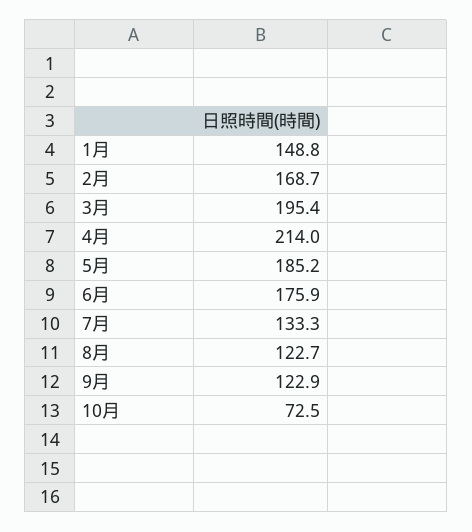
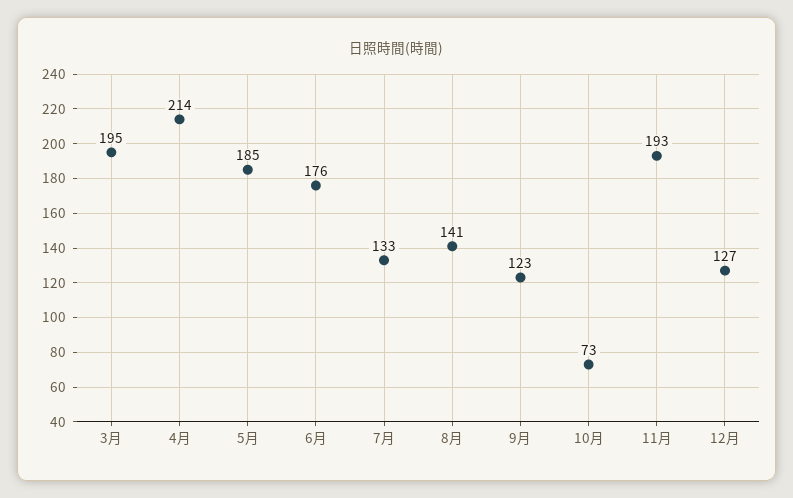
1月: 148.8 -> none
2月: 168.7 -> none
8月: 122.7 -> 141
11月: none -> 193
12月: none -> 127

